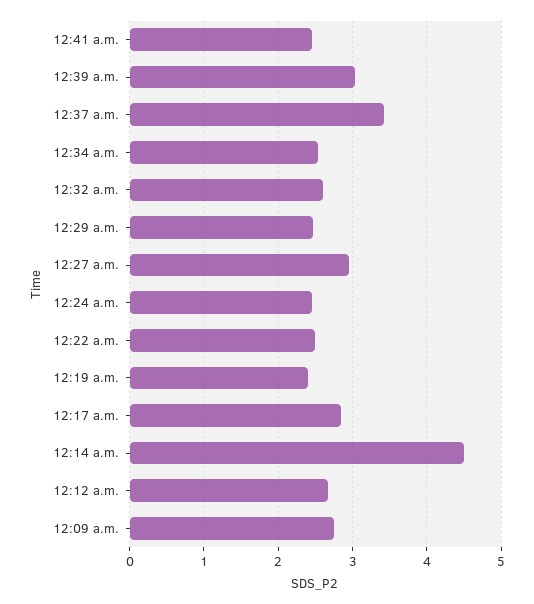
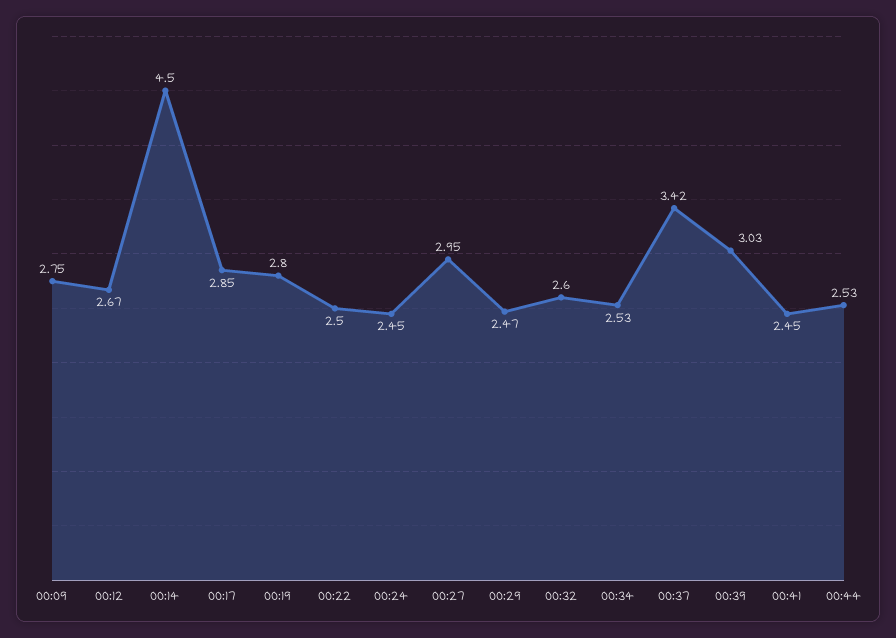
12:19 a.m.: 2.4 -> 2.8
00:44: none -> 2.53

